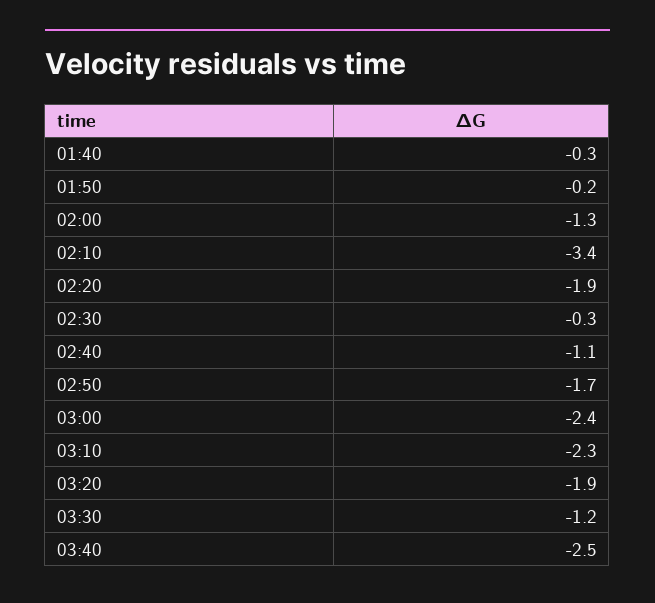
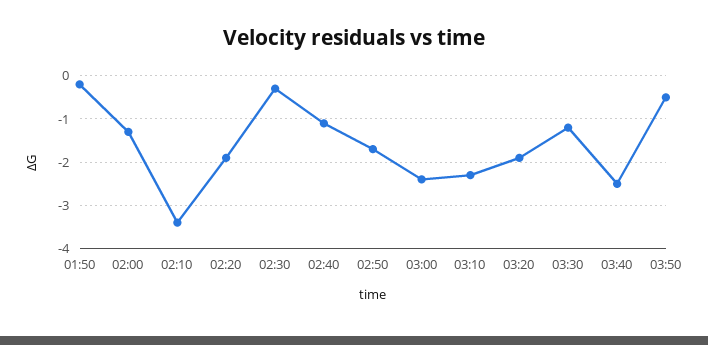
01:40: -0.3 -> none
03:50: none -> -0.5

